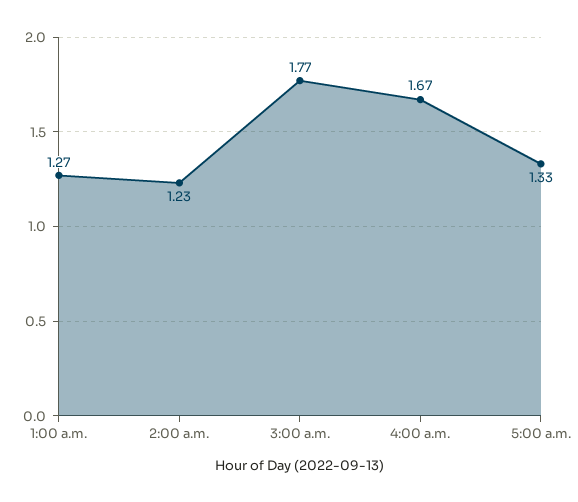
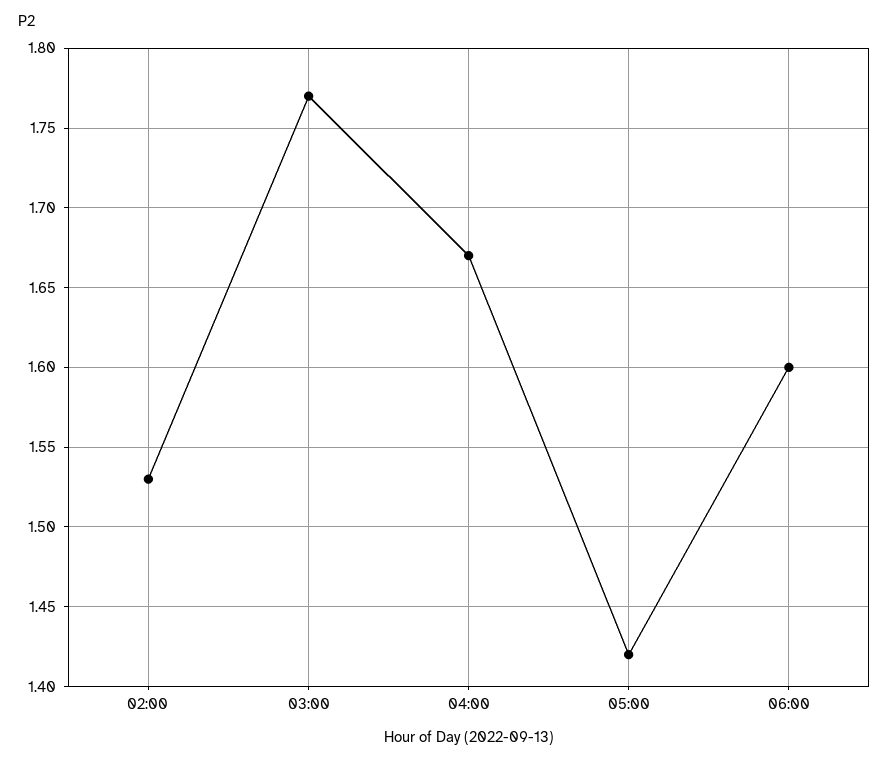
1:00 a.m.: 1.27 -> none
2:00 a.m.: 1.23 -> 1.53
5:00 a.m.: 1.33 -> 1.42
06:00: none -> 1.6

